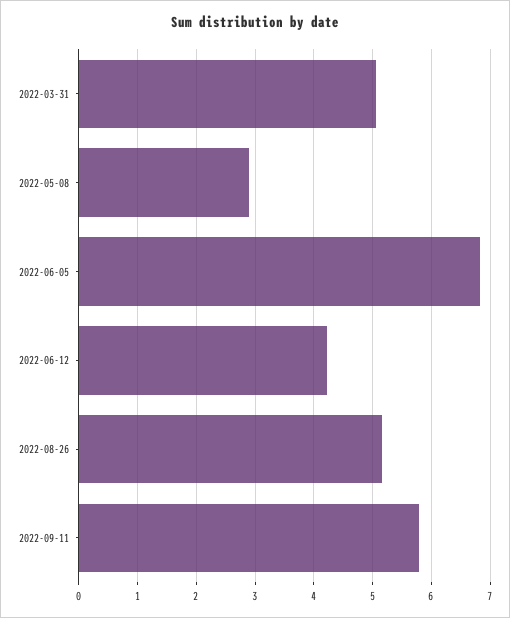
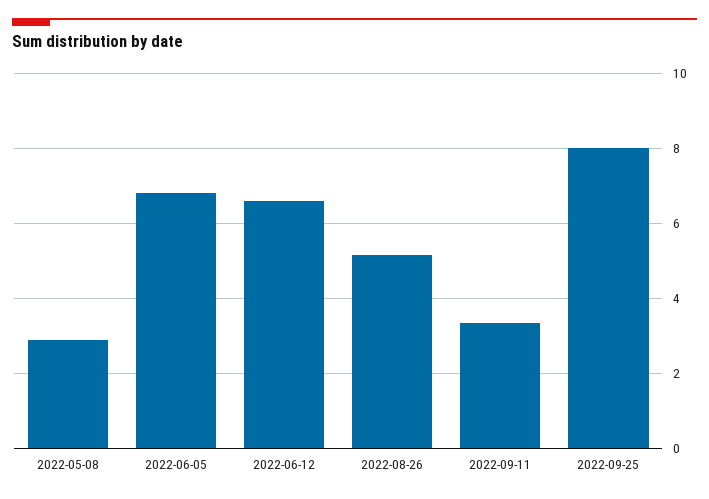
2022-03-31: 5 -> none
2022-06-12: 4.2 -> 6.6
2022-09-11: 5.8 -> 3.4
2022-09-25: none -> 8

